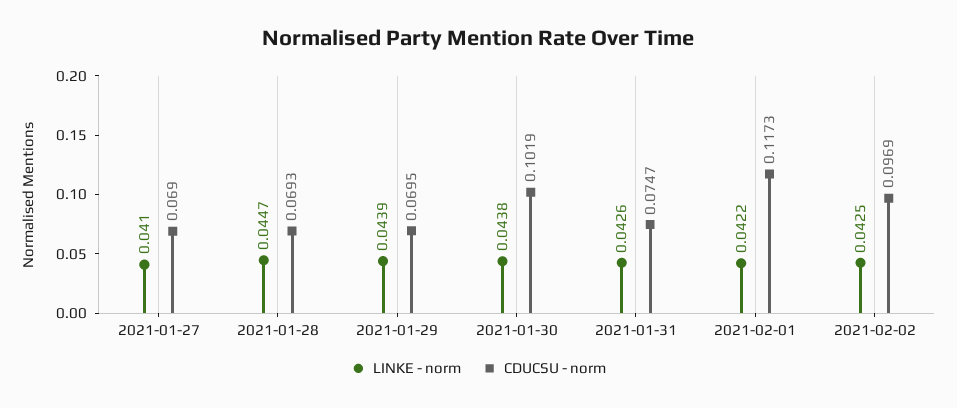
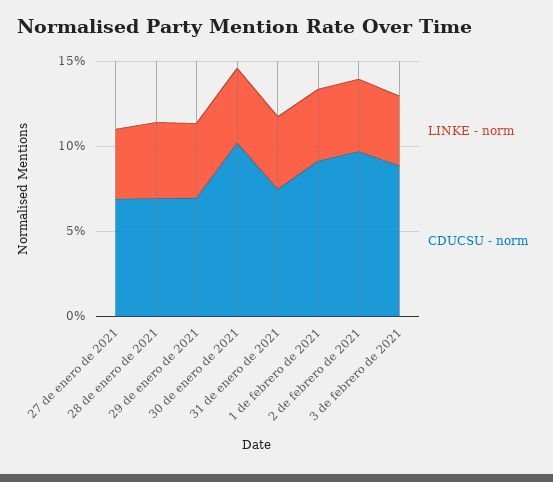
CDUCSU - norm, 2021-02-01: 0.1173 -> 0.09
LINKE - norm, 3 de febrero de 2021: none -> 0.04
CDUCSU - norm, 3 de febrero de 2021: none -> 0.09

